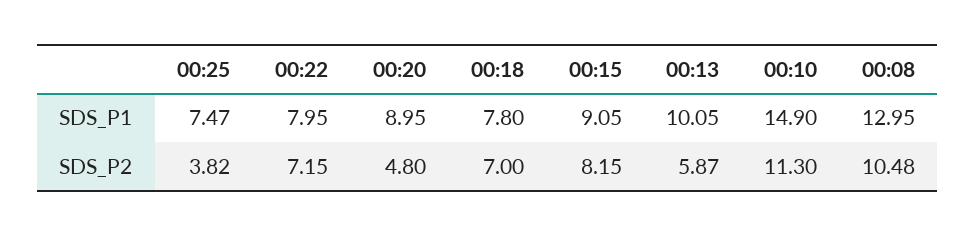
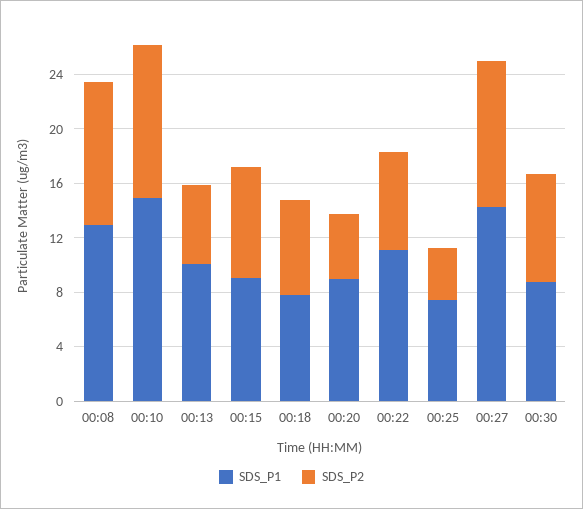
SDS_P1, 00:22: 7.95 -> 11
SDS_P1, 00:27: none -> 14
SDS_P2, 00:27: none -> 11
SDS_P1, 00:30: none -> 9
SDS_P2, 00:30: none -> 8

